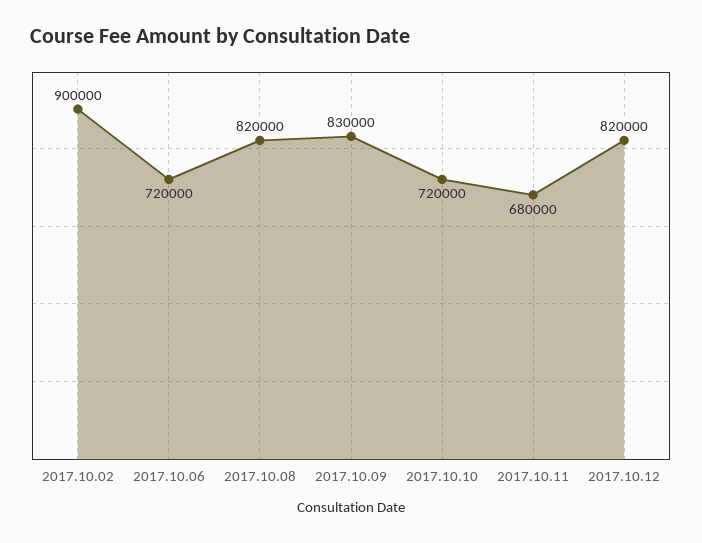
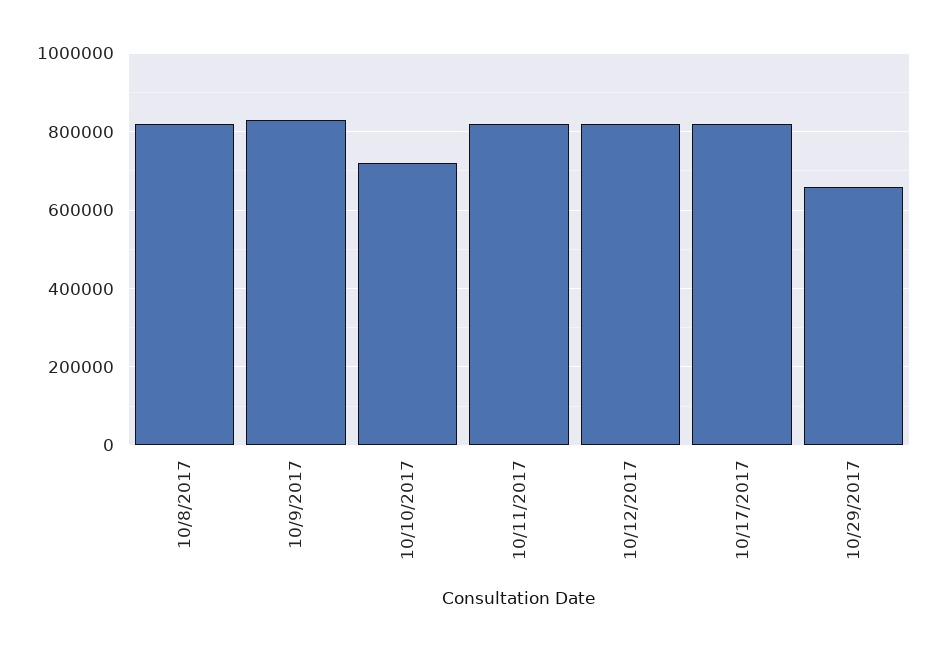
2017.10.02: 900000 -> none
2017.10.06: 720000 -> none
2017.10.11: 680000 -> 820000
10/17/2017: none -> 820000
10/29/2017: none -> 660000

